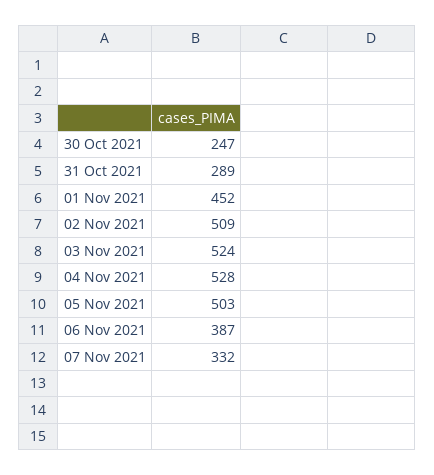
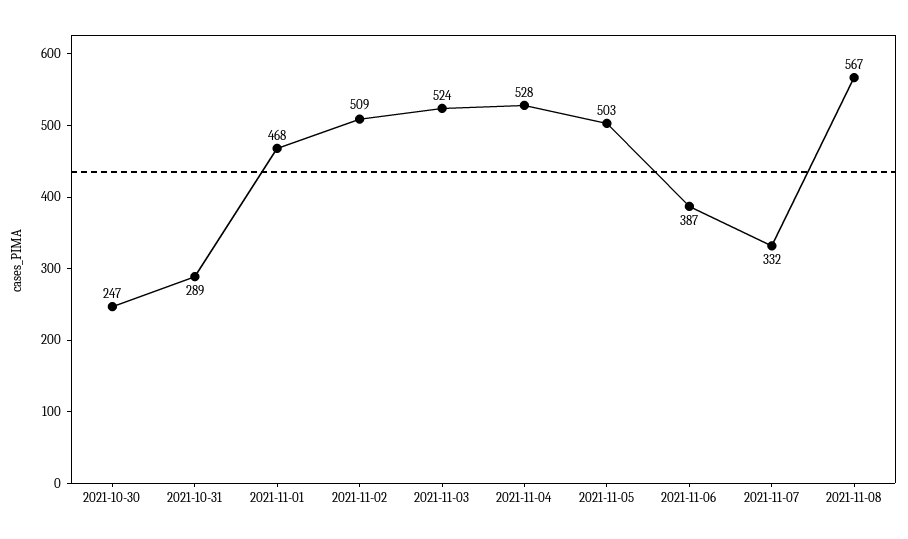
01 Nov 2021: 452 -> 468
2021-11-08: none -> 567

